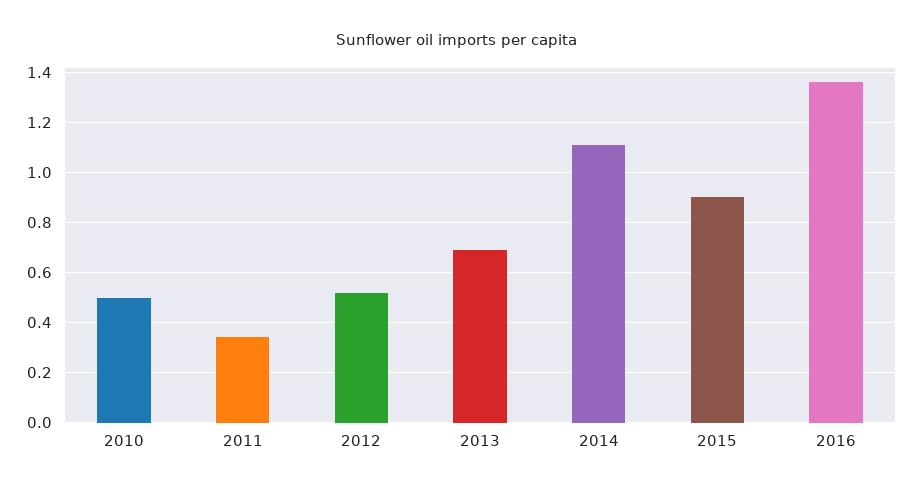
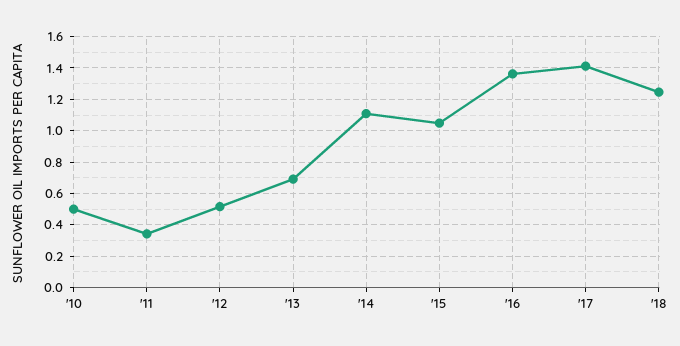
2015: 0.9 -> 1.05
'17: none -> 1.4
'18: none -> 1.25

